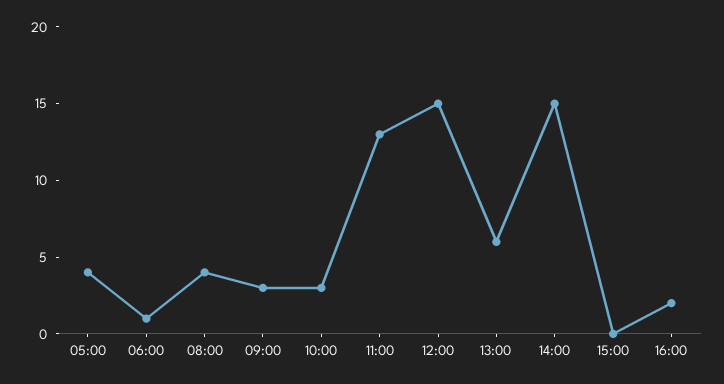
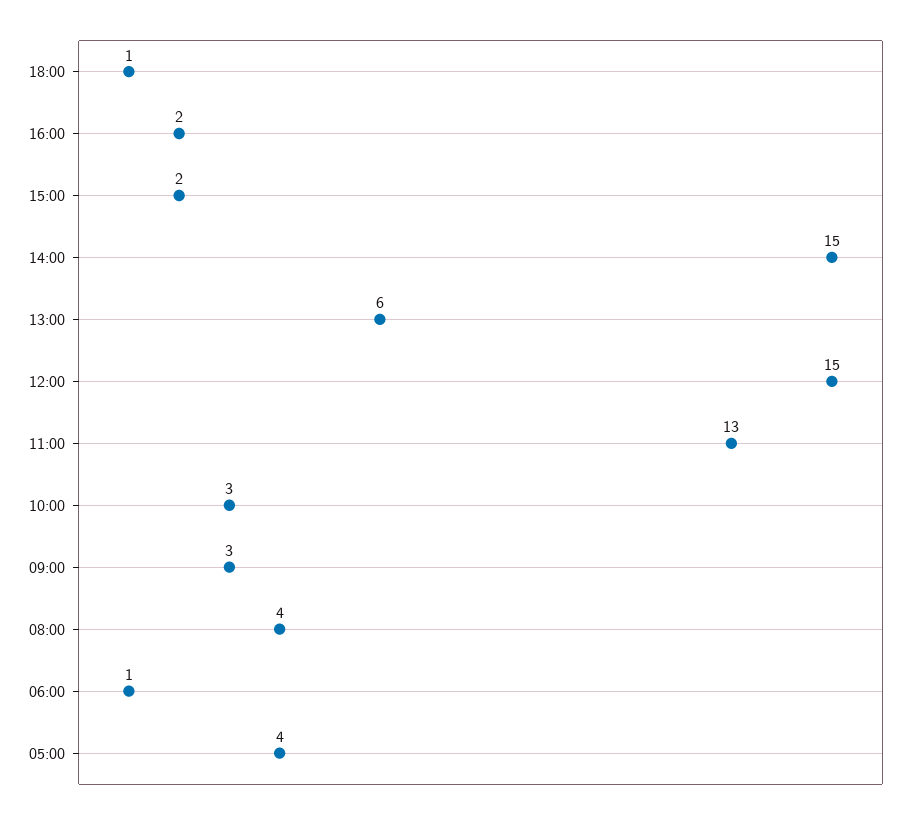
15:00: 0 -> 2
18:00: none -> 1

